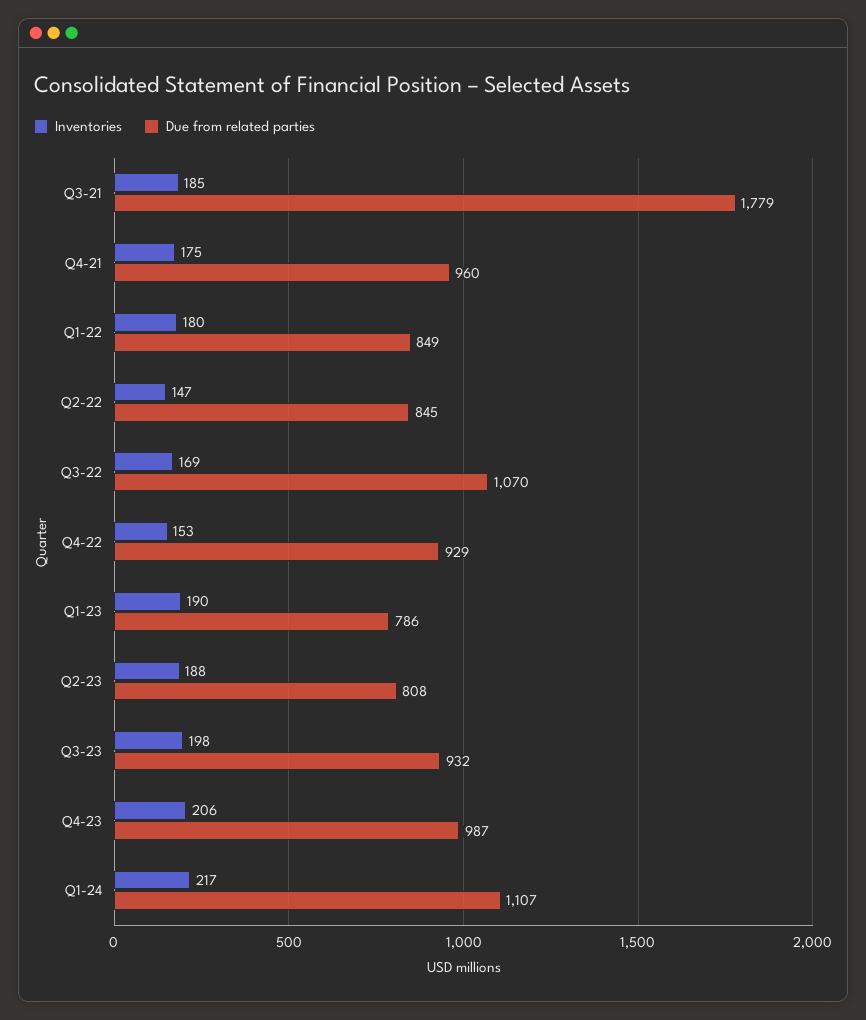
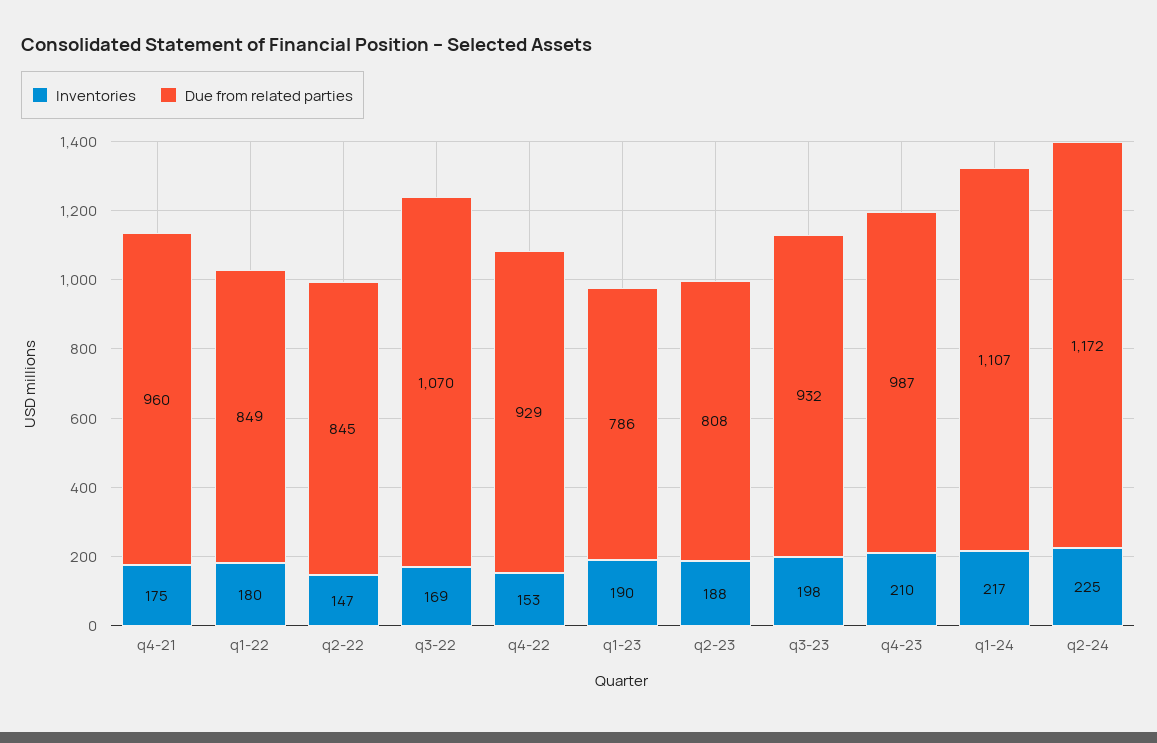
Inventories, Q3-21: 185 -> none
Due from related parties, Q3-21: 1779 -> none
Inventories, Q4-23: 206 -> 210
Inventories, q2-24: none -> 225
Due from related parties, q2-24: none -> 1172

